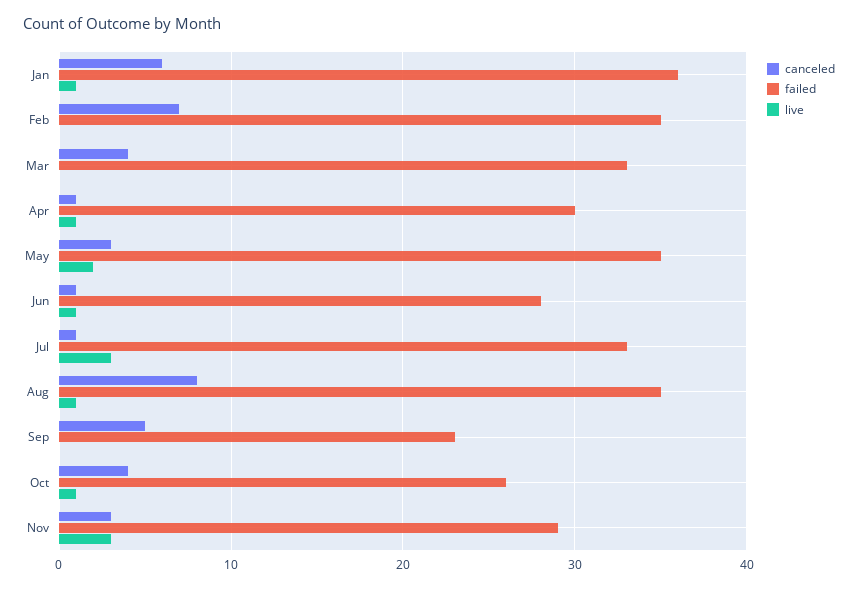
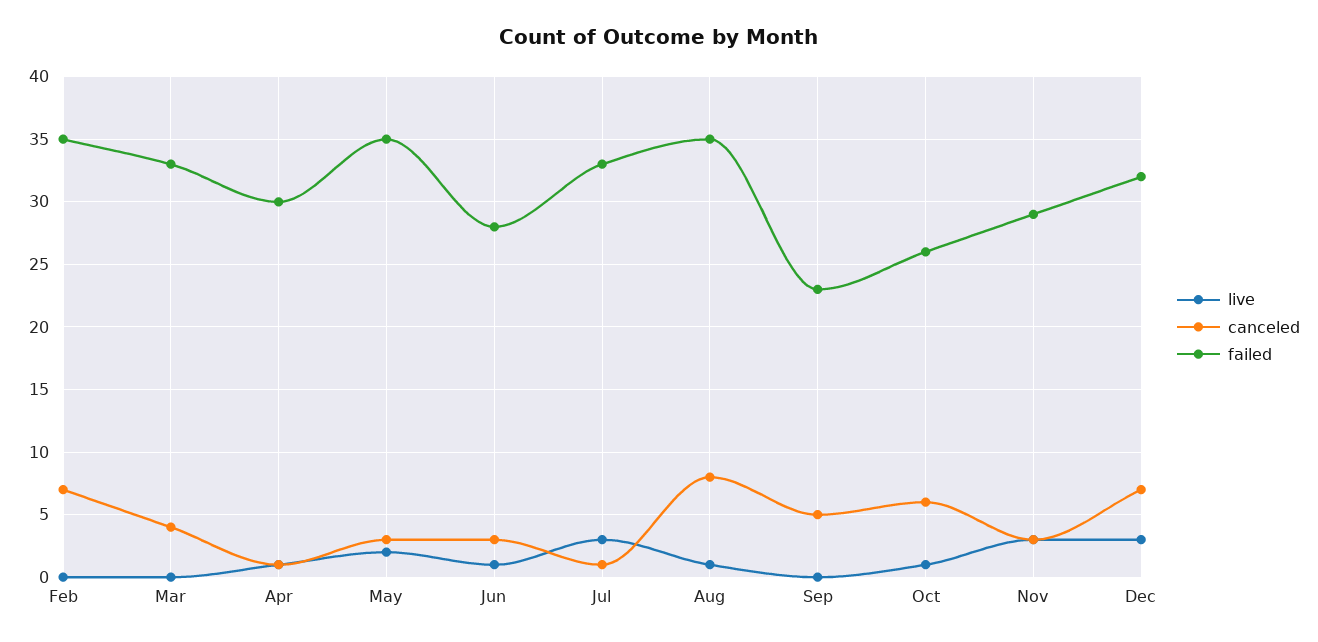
canceled, Jan: 6 -> none
failed, Jan: 36 -> none
live, Jan: 1 -> none
canceled, Jun: 1 -> 3
canceled, Oct: 4 -> 6
live, Dec: none -> 3
canceled, Dec: none -> 7
failed, Dec: none -> 32

